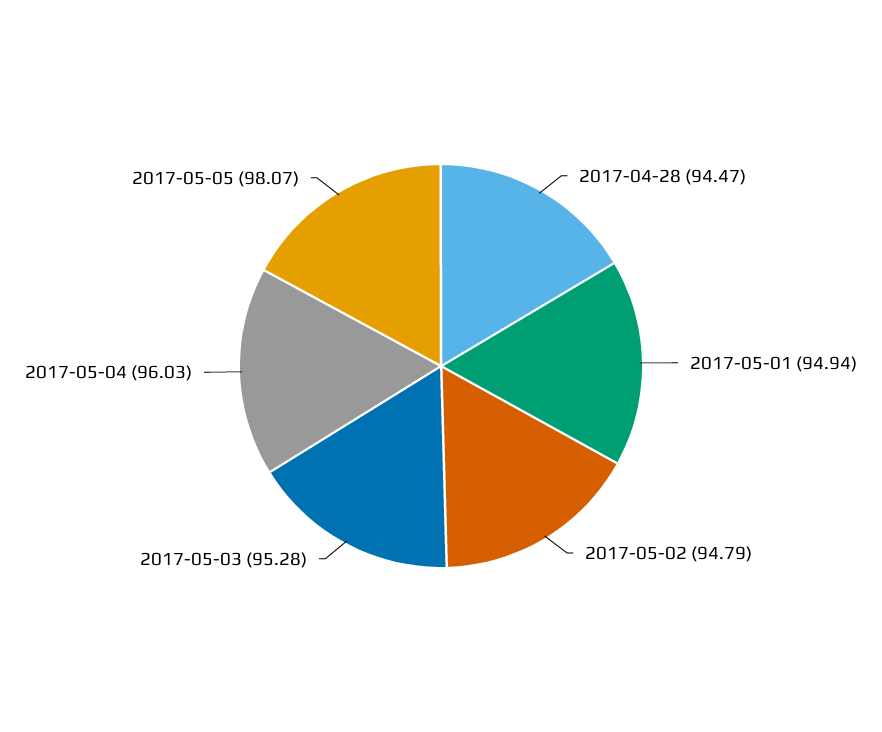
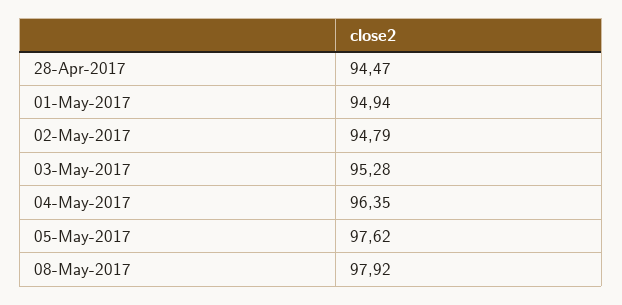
2017-05-04: 96.03 -> 96.35
2017-05-05: 98.07 -> 97.62
08-May-2017: none -> 97.92

